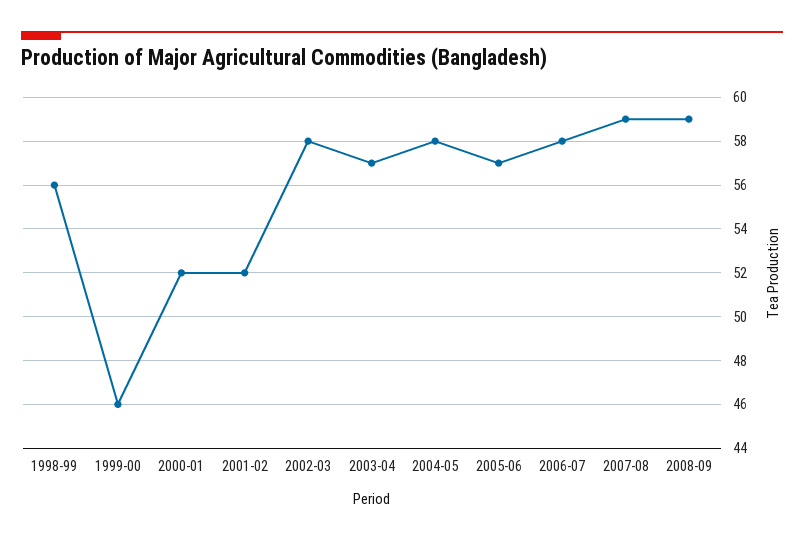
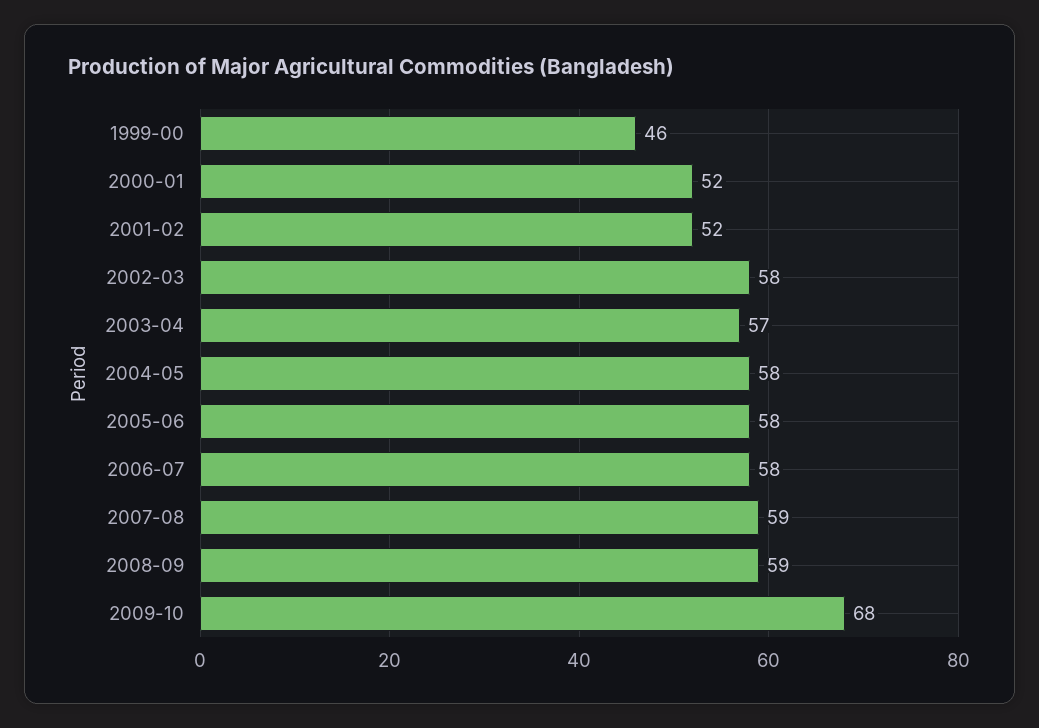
1998-99: 56 -> none
2005-06: 57 -> 58
2009-10: none -> 68

